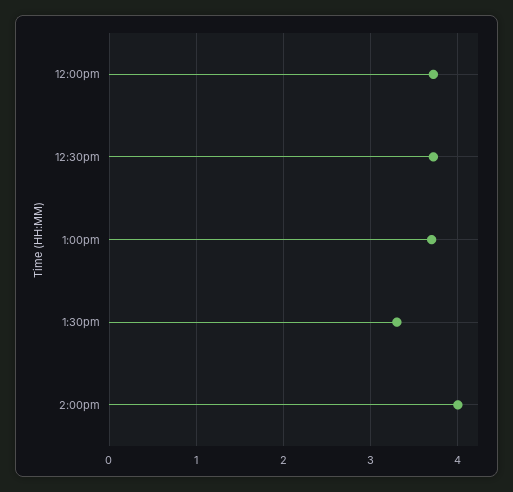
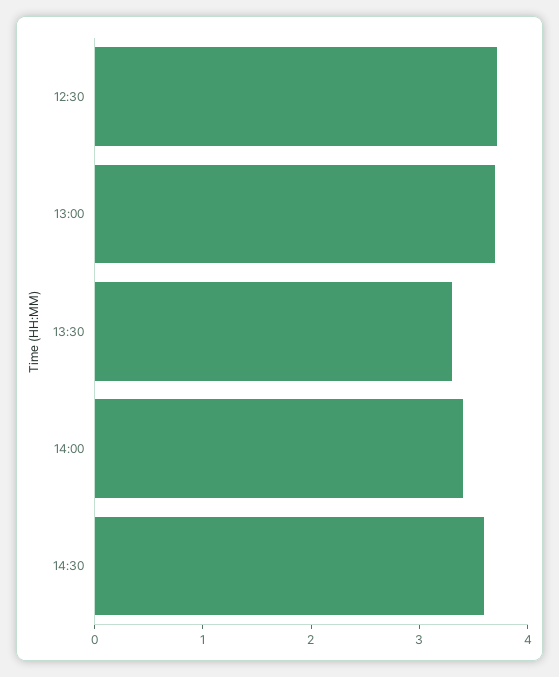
12:00pm: 3.7 -> none
2:00pm: 4 -> 3.4
14:30: none -> 3.6

